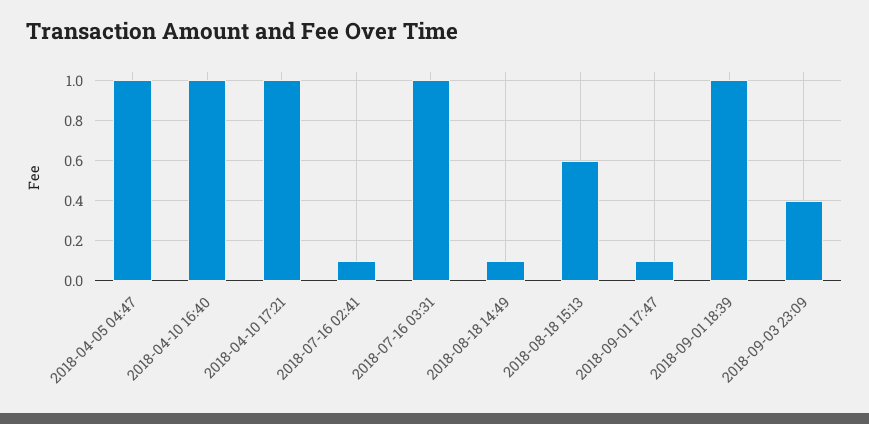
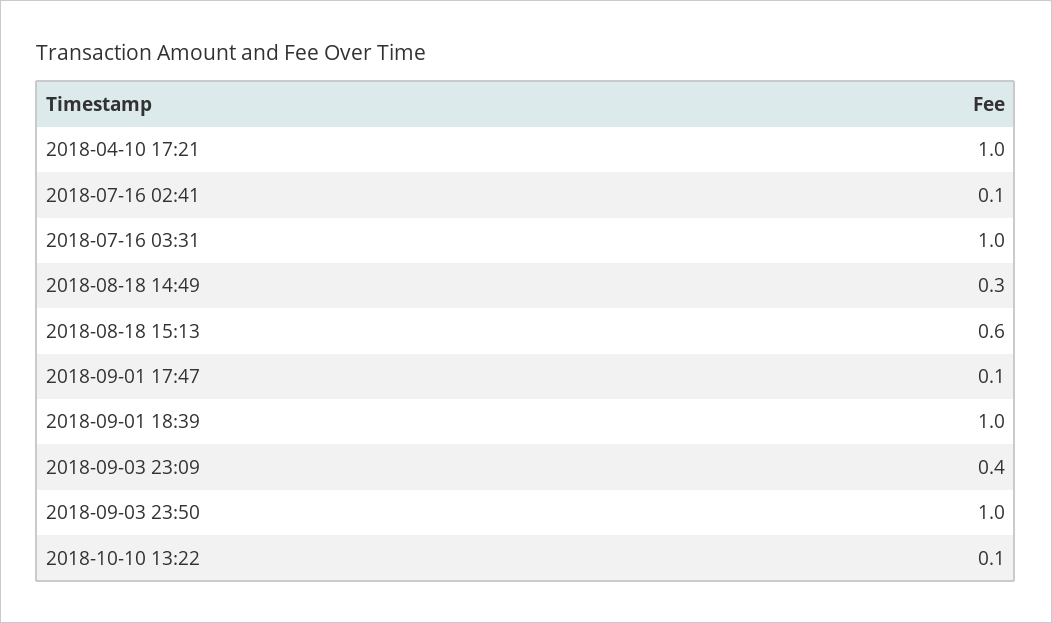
2018-04-05 04:47: 1 -> none
2018-04-10 16:40: 1 -> none
2018-08-18 14:49: 0.1 -> 0.3
2018-09-03 23:50: none -> 1
2018-10-10 13:22: none -> 0.1

